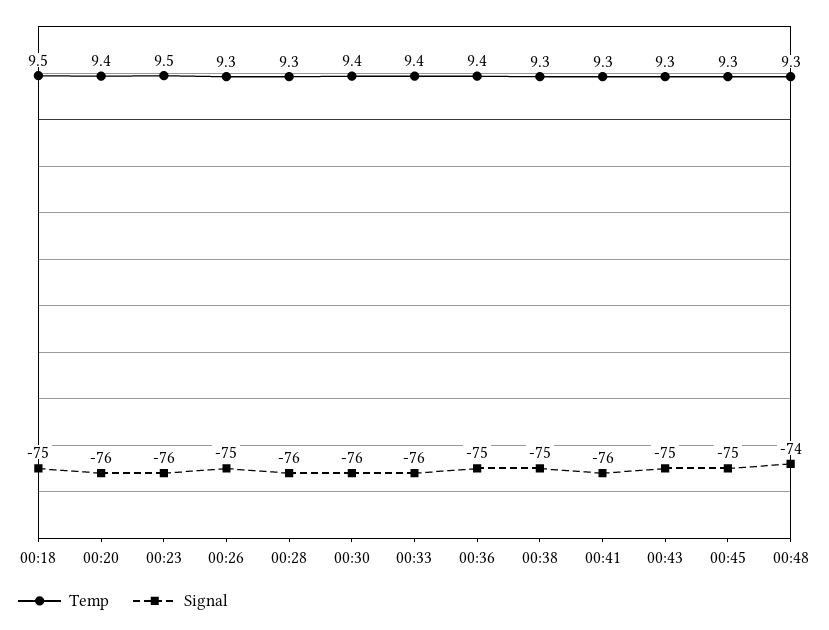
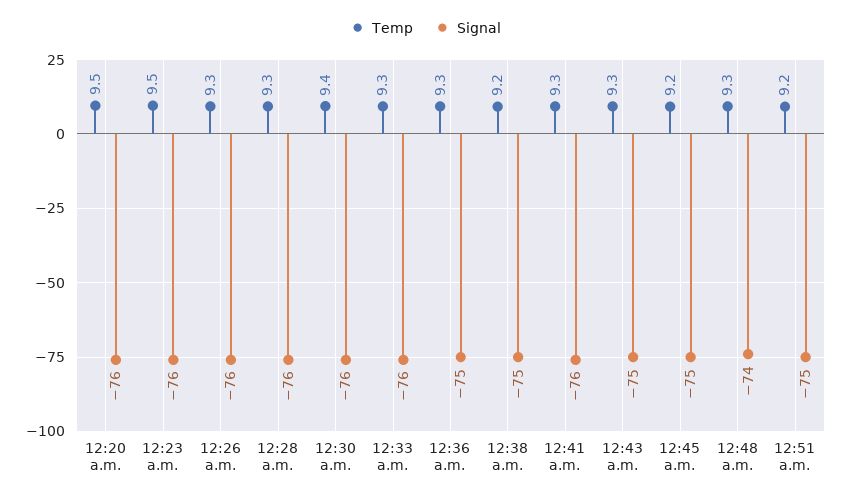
Temp, 00:18: 9.5 -> none
Signal, 00:18: -75 -> none
Temp, 00:20: 9.4 -> 9.5
Signal, 00:26: -75 -> -76
Temp, 00:33: 9.4 -> 9.3
Temp, 00:36: 9.4 -> 9.3
Temp, 00:38: 9.3 -> 9.2
Temp, 00:45: 9.3 -> 9.2
Temp, 12:51 a.m.: none -> 9.2
Signal, 12:51 a.m.: none -> -75

